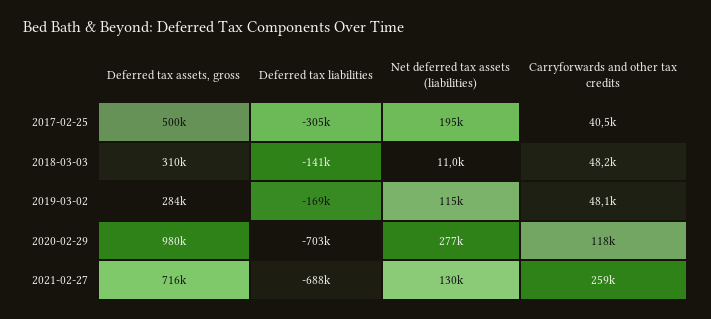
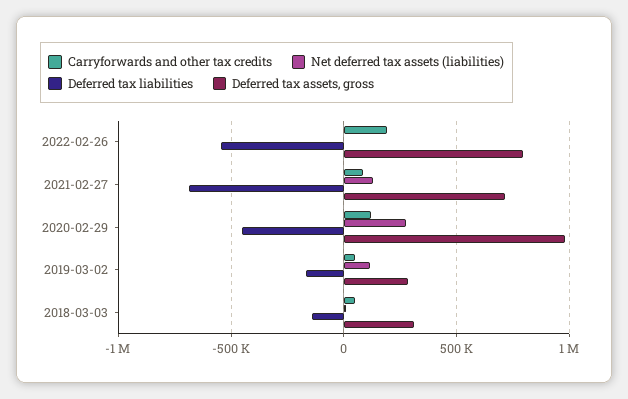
Deferred tax assets, gross, 2017-02-25: 500000 -> none
Deferred tax liabilities, 2017-02-25: -305000 -> none
Net deferred tax assets (liabilities), 2017-02-25: 195000 -> none
Carryforwards and other tax credits, 2017-02-25: 40500 -> none
Deferred tax liabilities, 2020-02-29: -703000 -> -450000
Carryforwards and other tax credits, 2021-02-27: 259000 -> 100000
Carryforwards and other tax credits, 2022-02-26: none -> 200000
Net deferred tax assets (liabilities), 2022-02-26: none -> 0
Deferred tax liabilities, 2022-02-26: none -> -550000
Deferred tax assets, gross, 2022-02-26: none -> 800000

